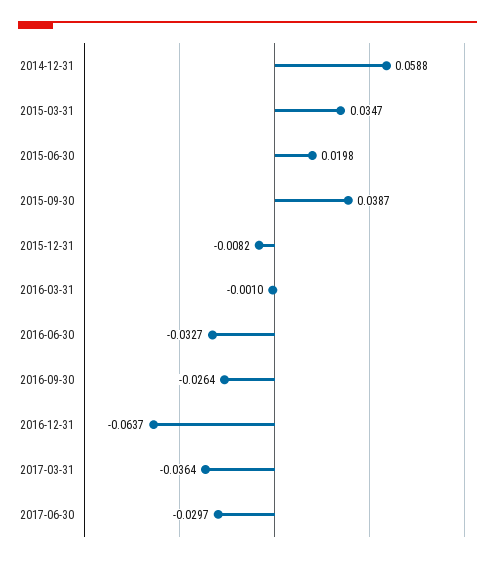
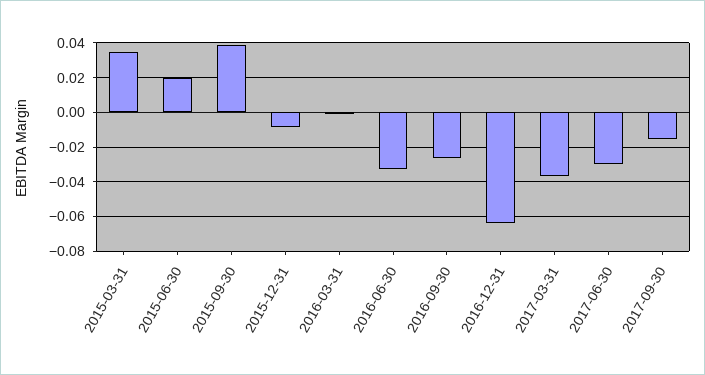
2014-12-31: 0.0588 -> none
2017-09-30: none -> -0.015

